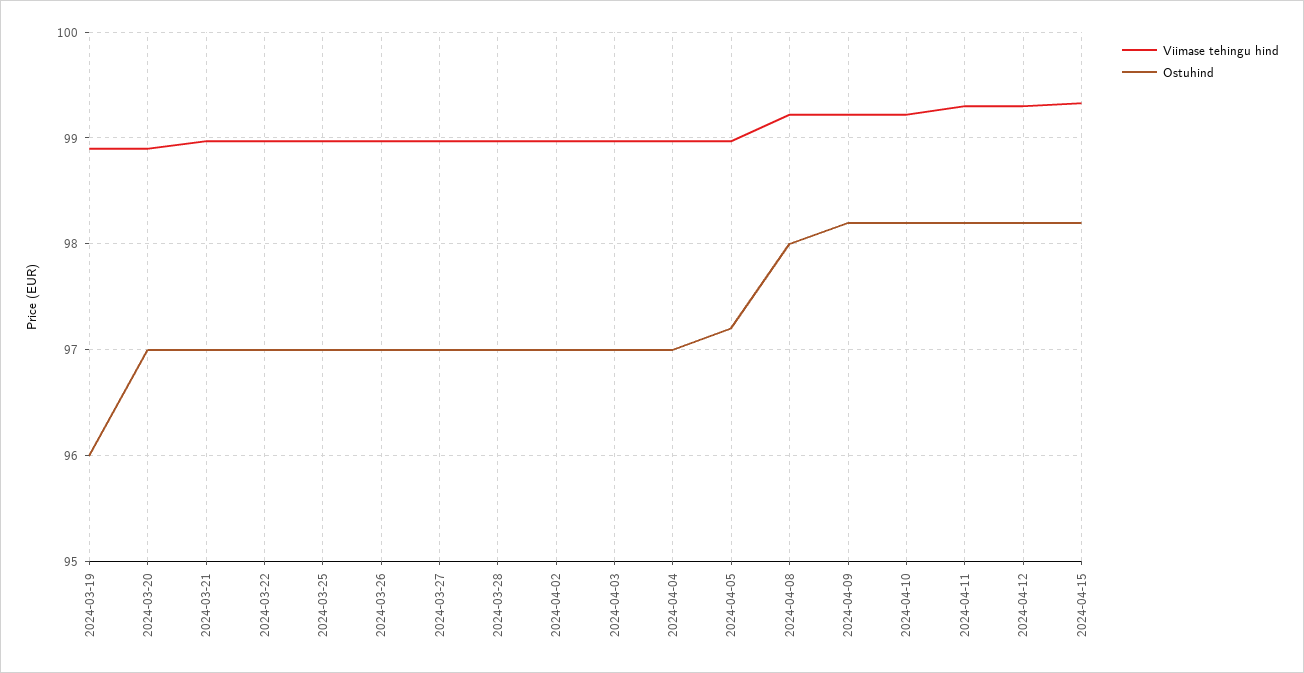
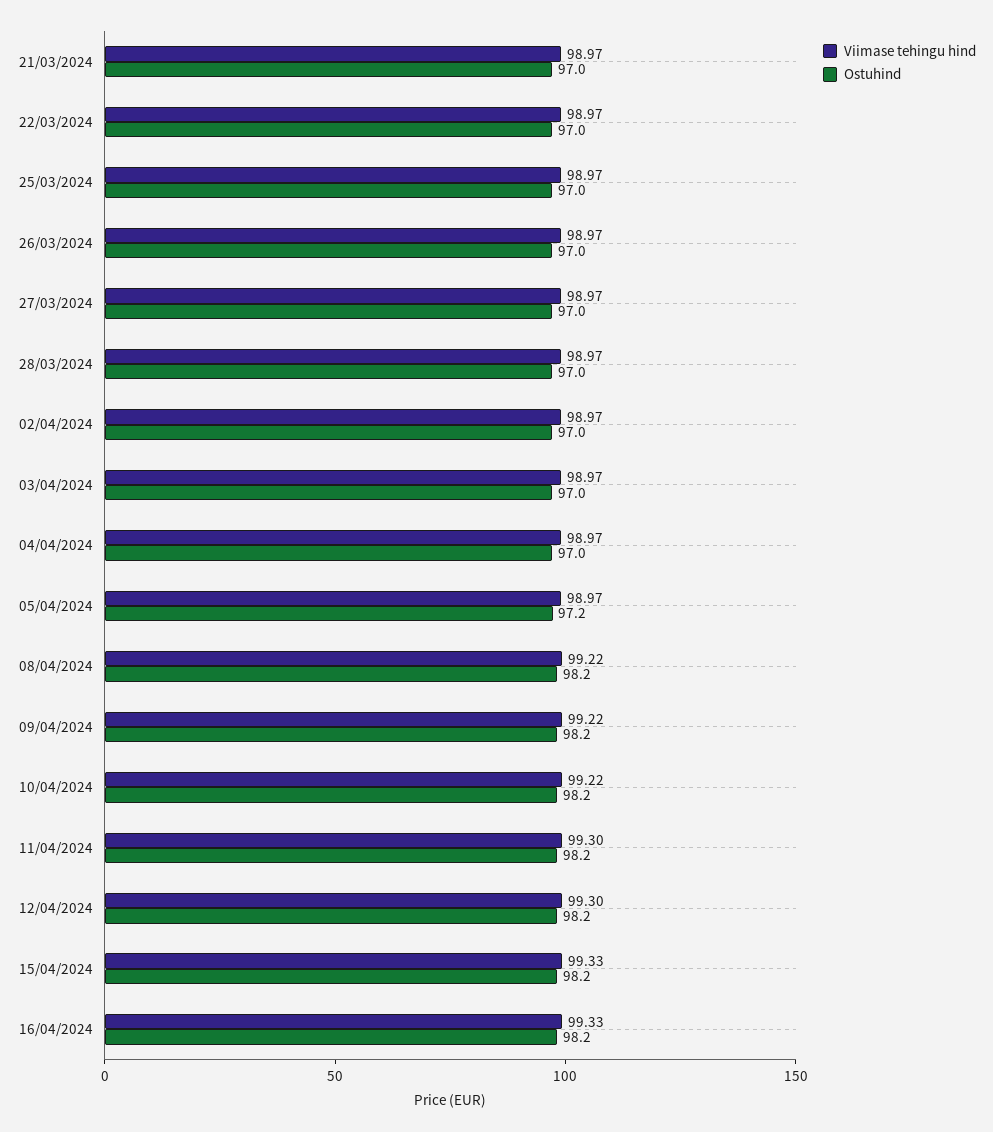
Viimase tehingu hind, 2024-03-19: 98.9 -> none
Ostuhind, 2024-03-19: 96 -> none
Viimase tehingu hind, 2024-03-20: 98.9 -> none
Ostuhind, 2024-03-20: 97 -> none
Ostuhind, 2024-04-08: 98 -> 98.2
Viimase tehingu hind, 16/04/2024: none -> 99.33
Ostuhind, 16/04/2024: none -> 98.2

